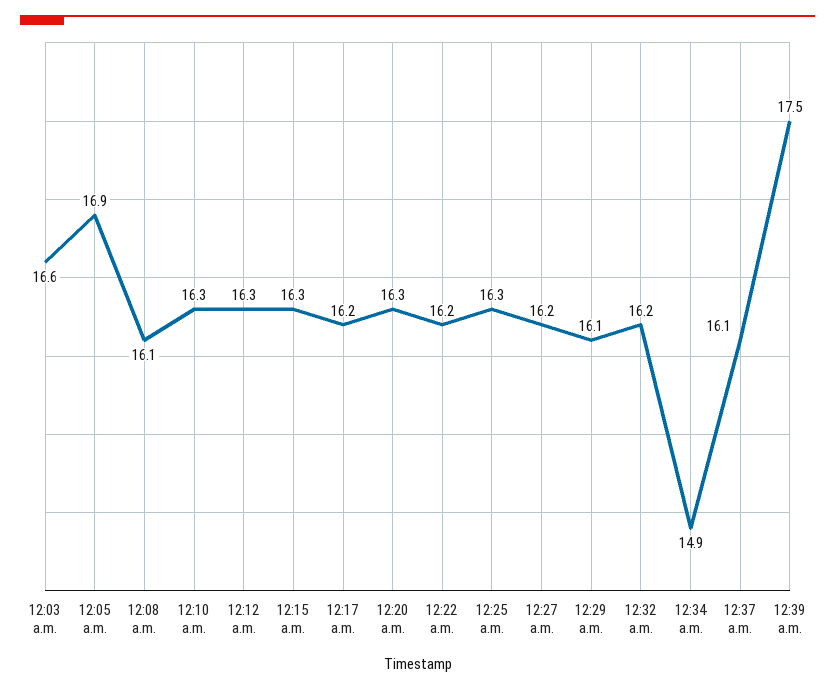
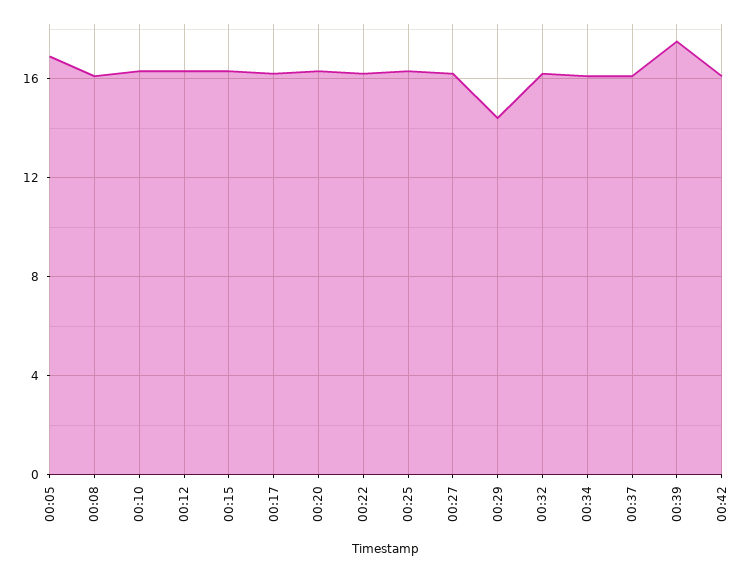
12:03 a.m.: 16.6 -> none
12:29 a.m.: 16.1 -> 14.5
12:34 a.m.: 14.9 -> 16
00:42: none -> 16

